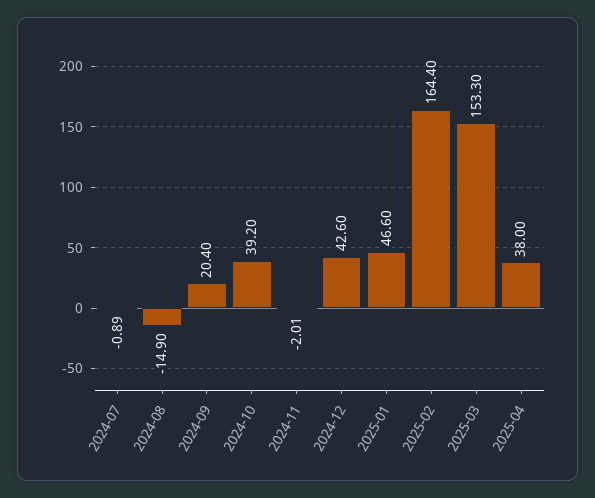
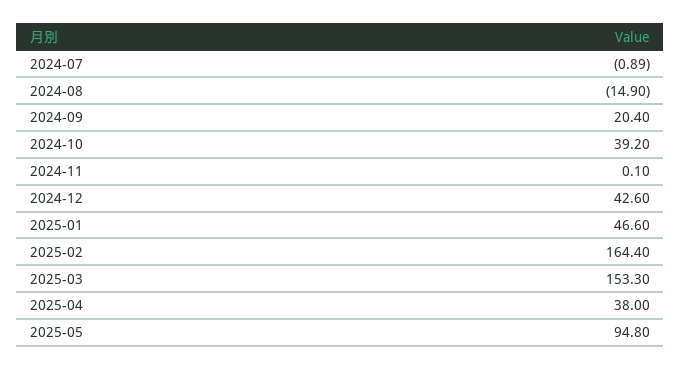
2024-11: -2.01 -> 0.1
2025-05: none -> 94.8

